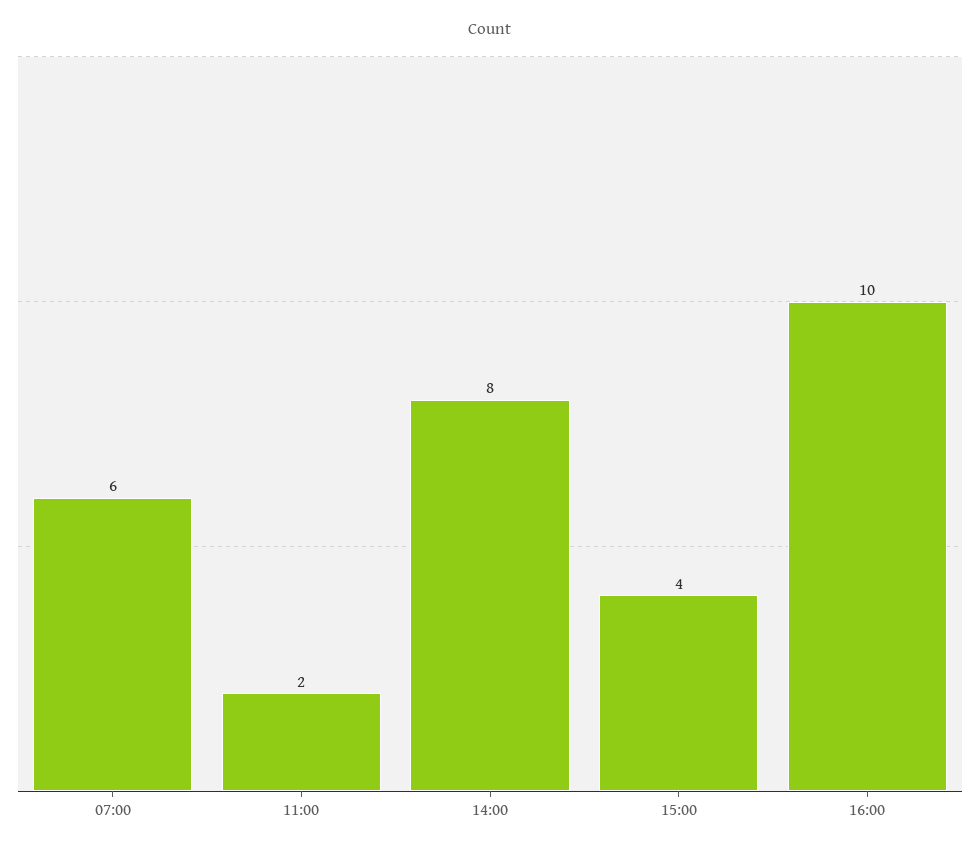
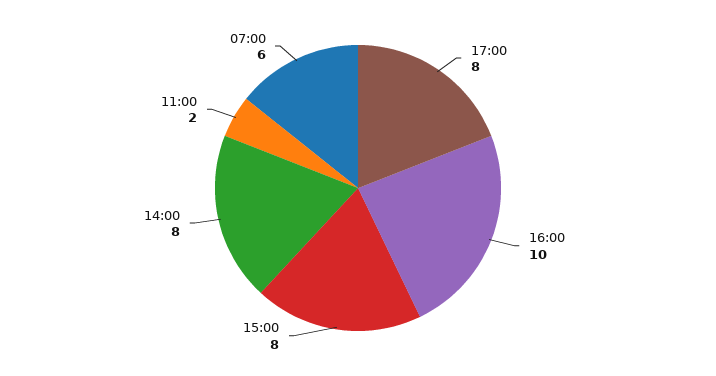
15:00: 4 -> 8
17:00: none -> 8

